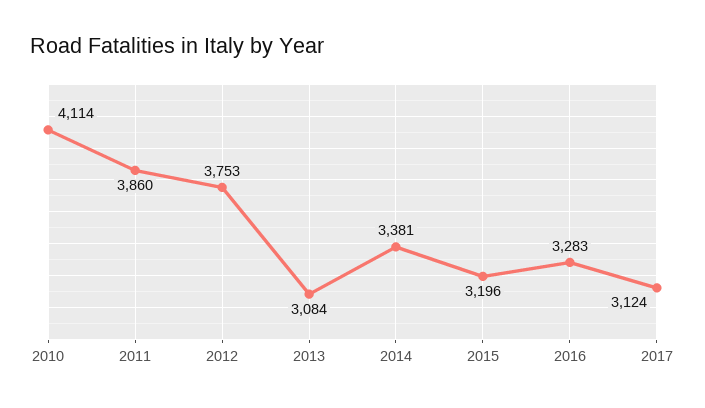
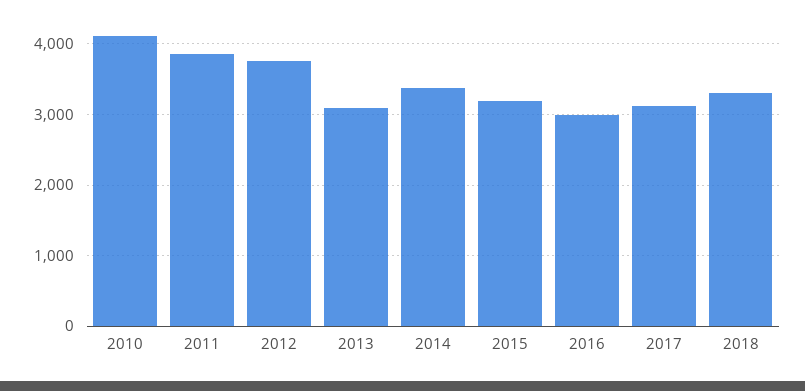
2016: 3283 -> 3000
2018: none -> 3300

